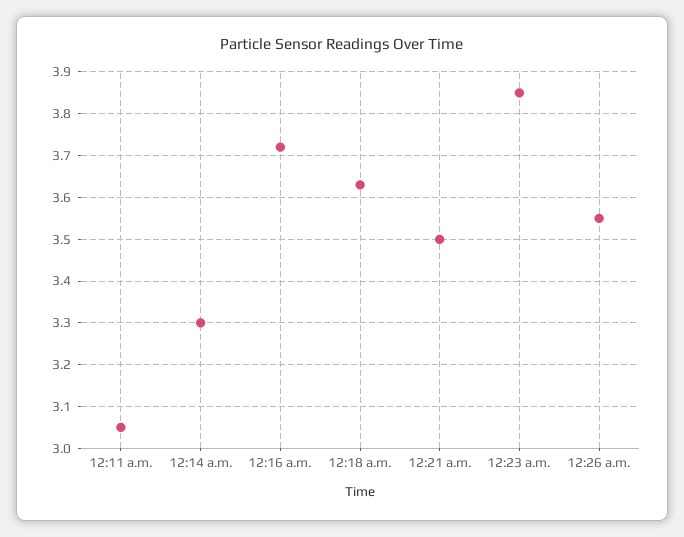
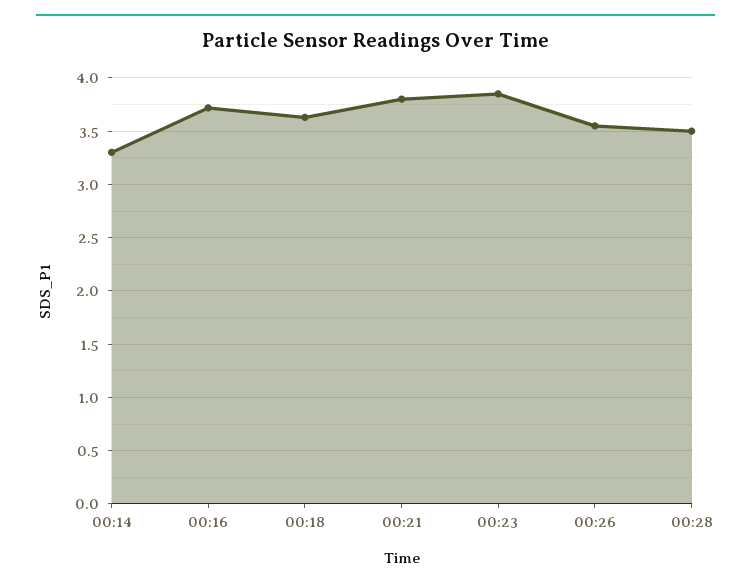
12:11 a.m.: 3.05 -> none
12:21 a.m.: 3.5 -> 3.8
00:28: none -> 3.5

